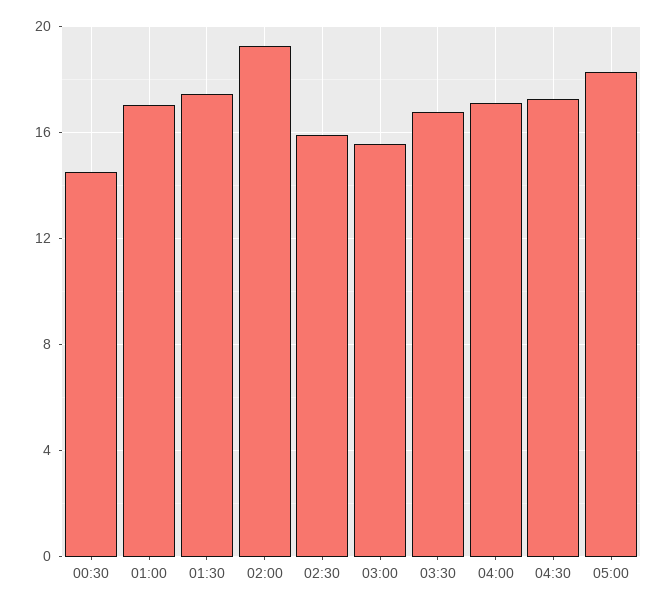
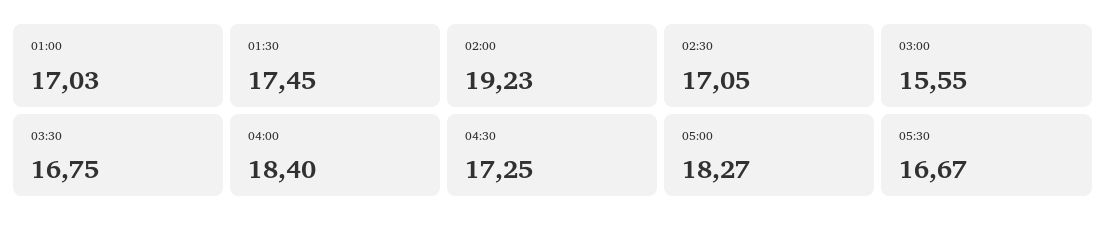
00:30: 14.5 -> none
02:30: 16 -> 17.05
04:00: 17 -> 18.4
05:30: none -> 16.67

